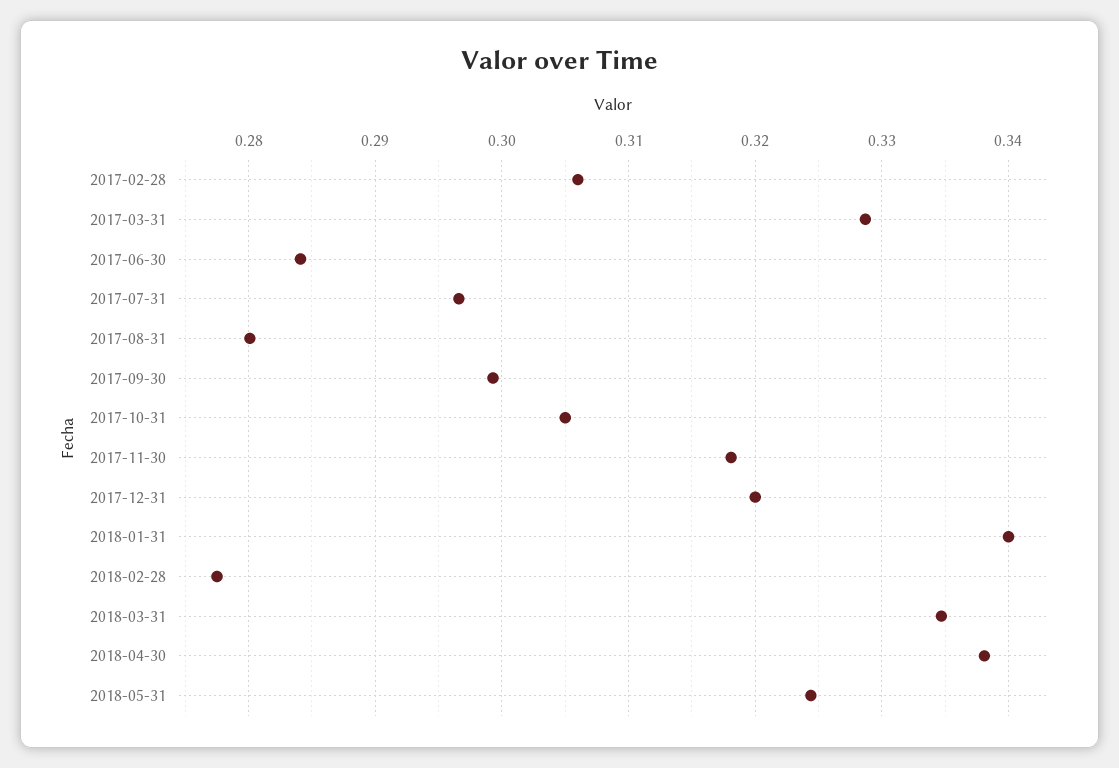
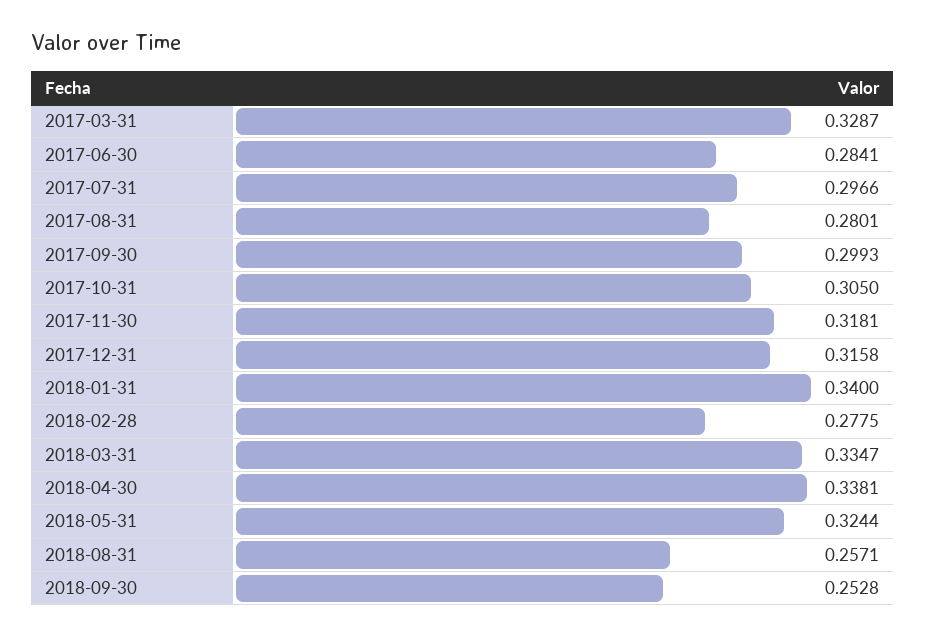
2017-02-28: 0.306 -> none
2017-12-31: 0.32 -> 0.3158
2018-08-31: none -> 0.2571
2018-09-30: none -> 0.2528

